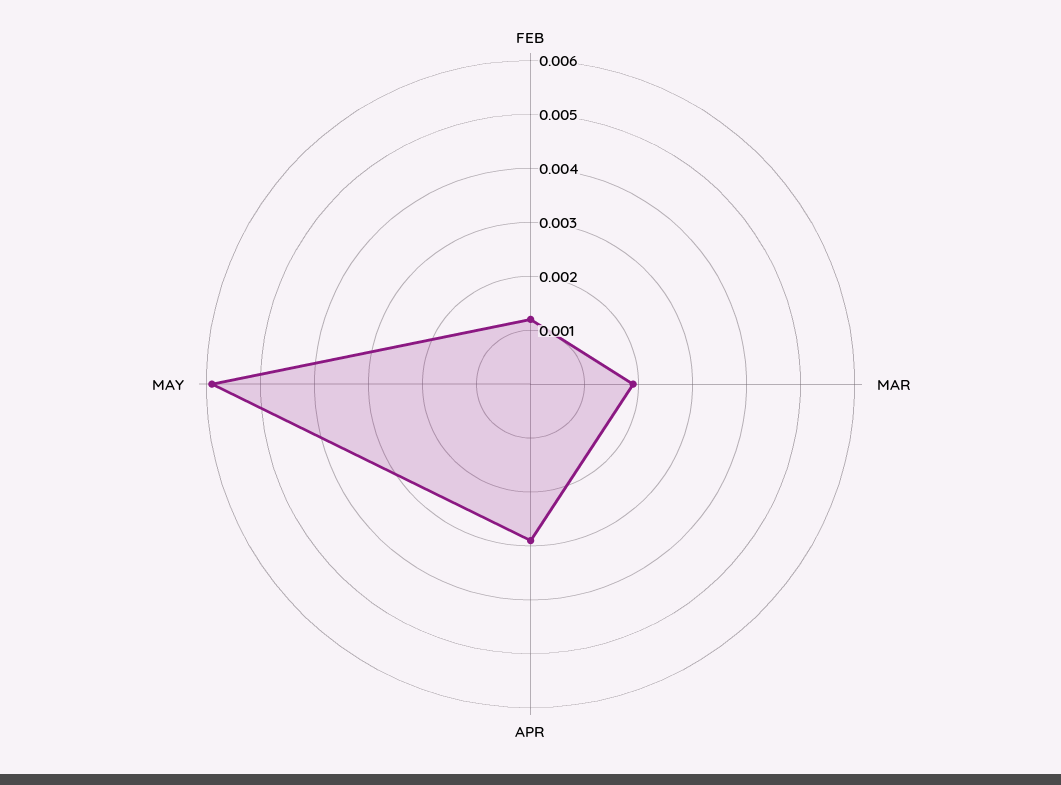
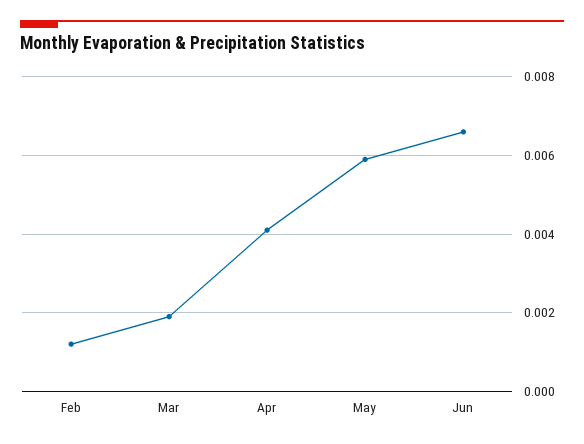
APR: 0.003 -> 0.004
Jun: none -> 0.0065

